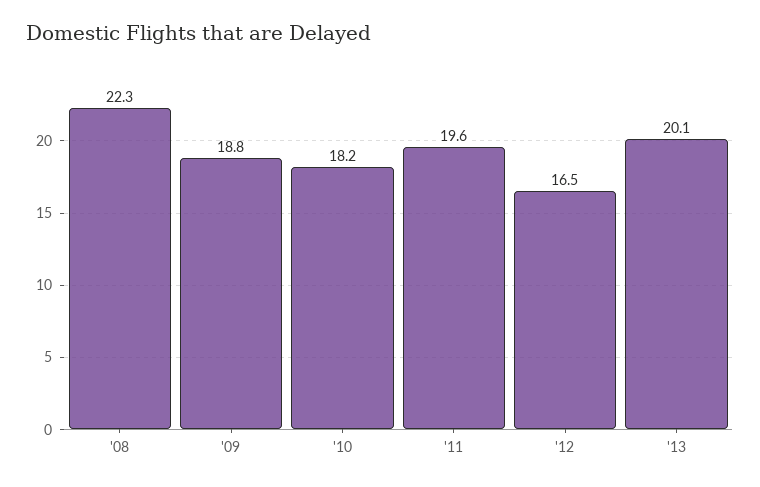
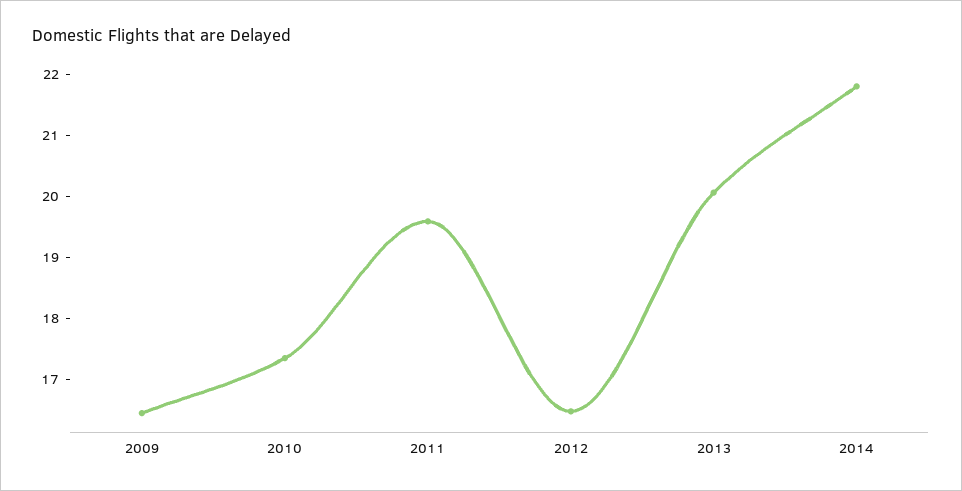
'08: 22.3 -> none
'09: 18.8 -> 16.4
'10: 18.2 -> 17.4
2014: none -> 21.8

